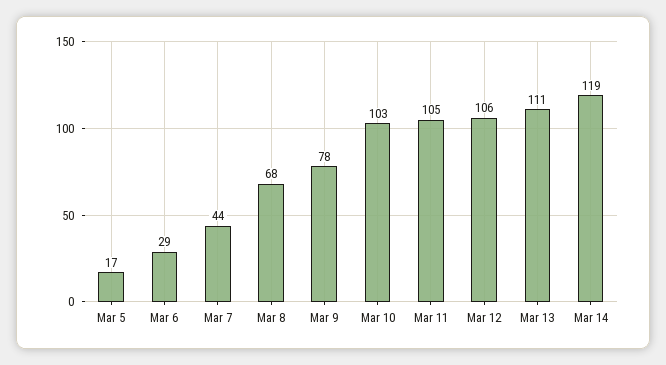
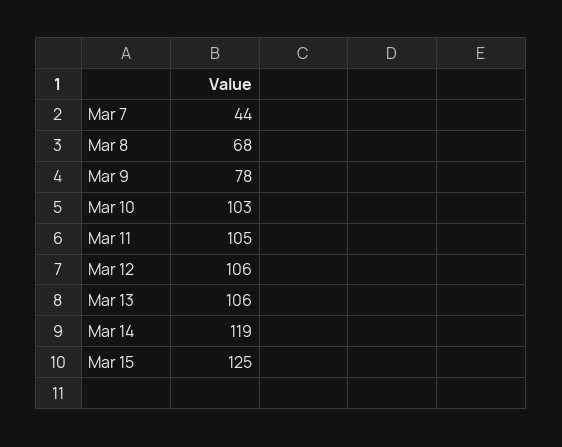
Mar 5: 17 -> none
Mar 6: 29 -> none
Mar 13: 111 -> 106
Mar 15: none -> 125

